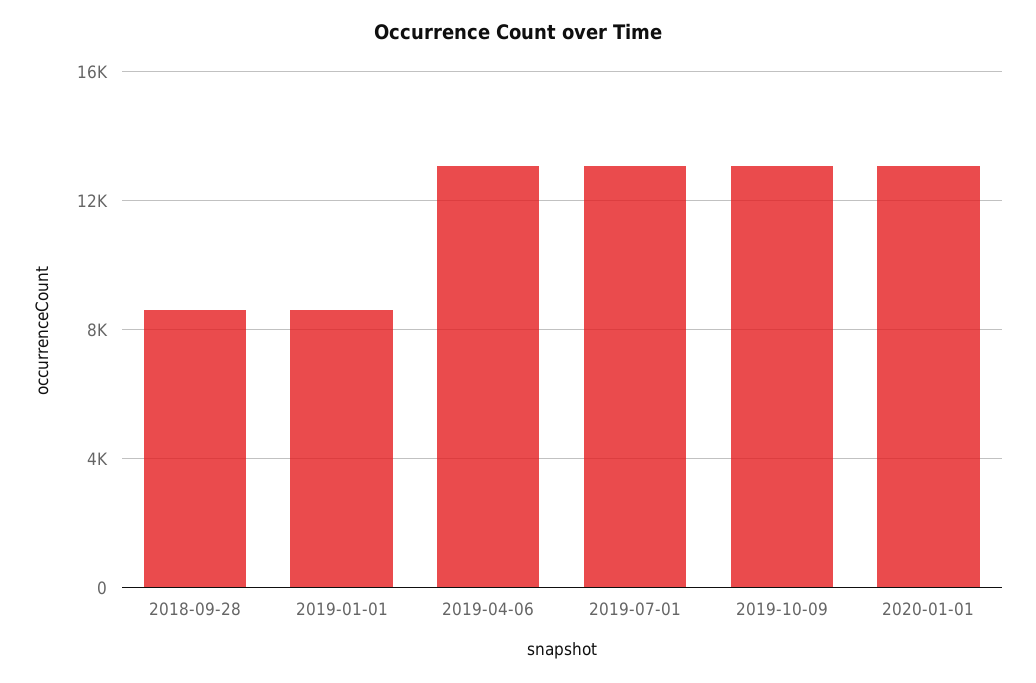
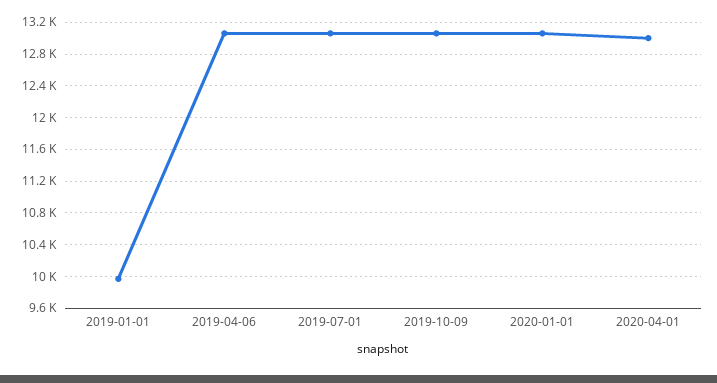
2018-09-28: 8500 -> none
2019-01-01: 8500 -> 10000
2020-04-01: none -> 13000

